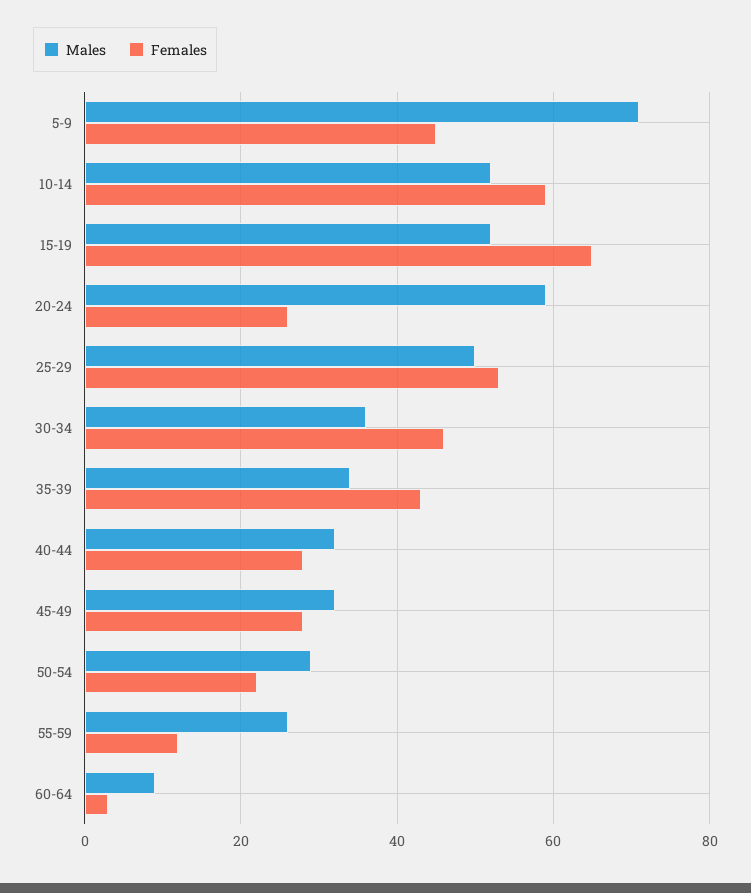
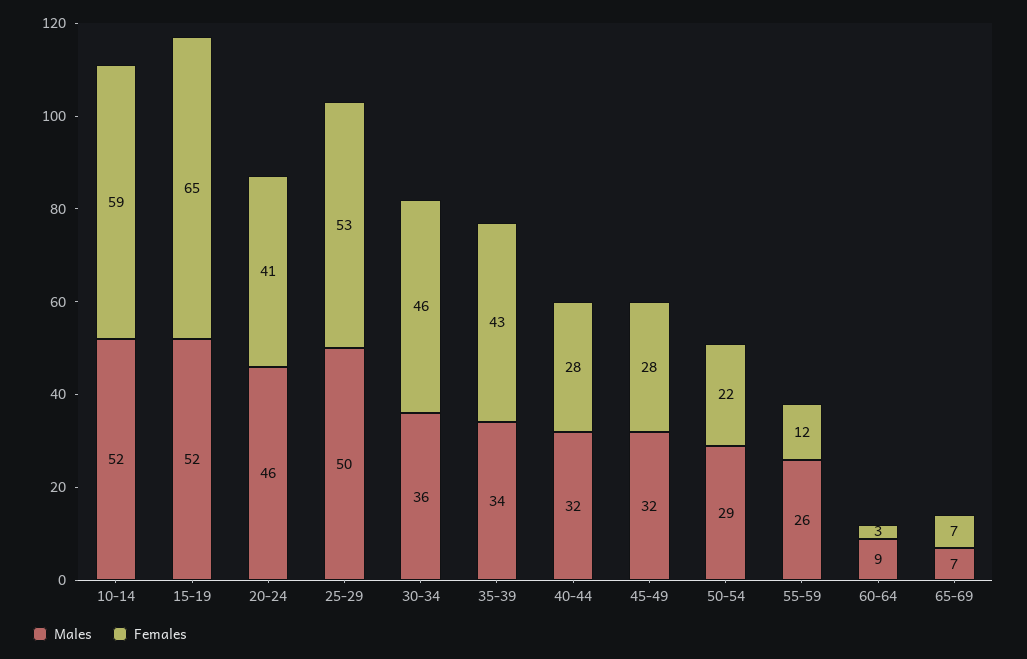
Males, 5-9: 70 -> none
Females, 5-9: 45 -> none
Males, 20-24: 60 -> 46
Females, 20-24: 25 -> 41
Males, 65-69: none -> 7
Females, 65-69: none -> 7

